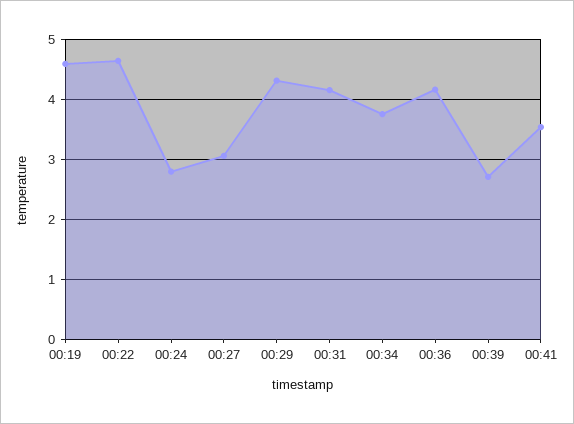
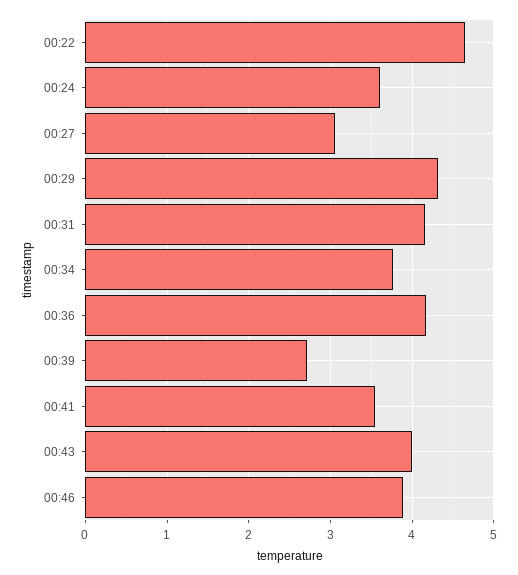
00:19: 4.6 -> none
00:24: 2.8 -> 3.6
00:43: none -> 4
00:46: none -> 3.9

